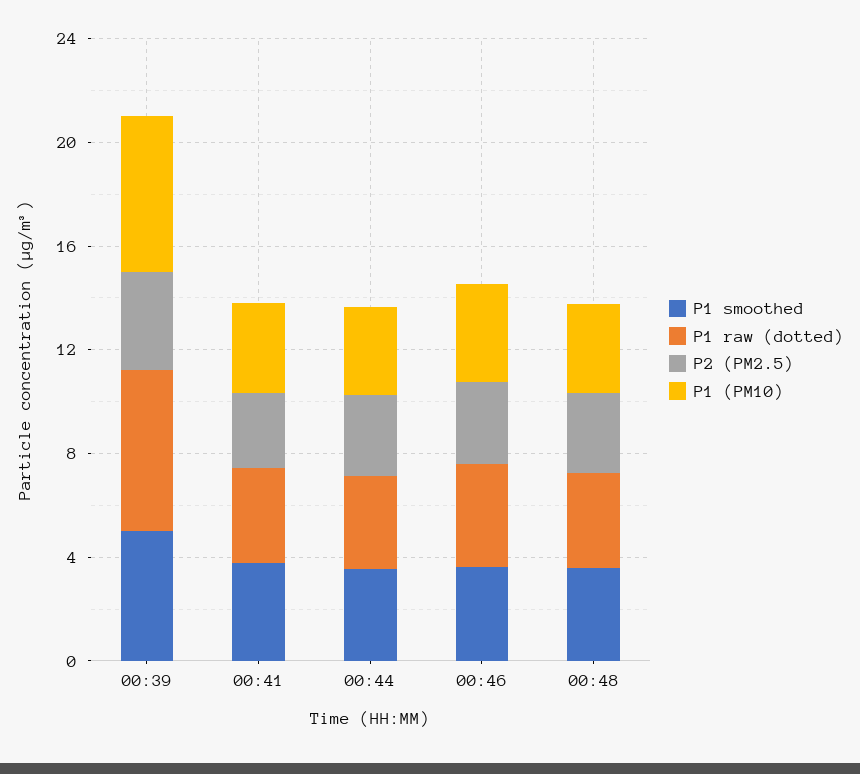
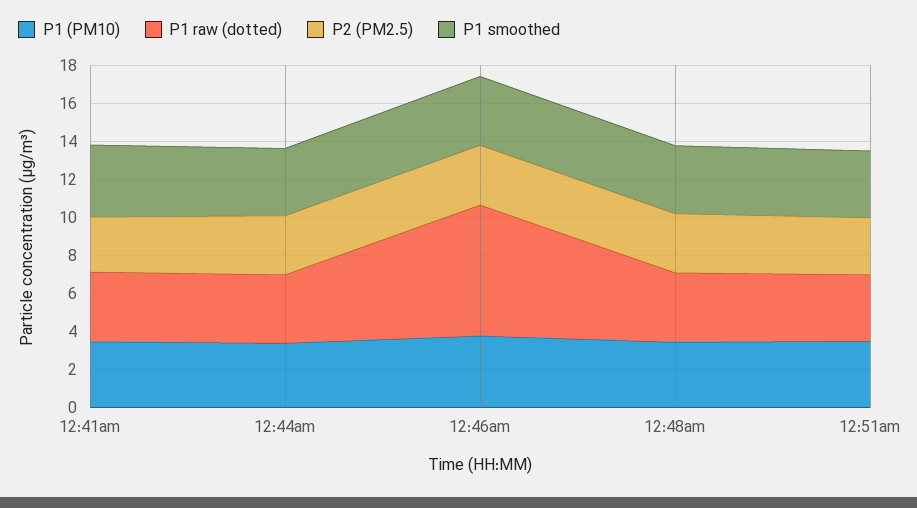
P1 smoothed, 00:39: 5 -> none
P1 raw (dotted), 00:39: 6 -> none
P2 (PM2.5), 00:39: 4 -> none
P1 (PM10), 00:39: 6 -> none
P1 raw (dotted), 00:46: 4 -> 7
P1 (PM10), 12:51am: none -> 3.5
P1 raw (dotted), 12:51am: none -> 3.5
P2 (PM2.5), 12:51am: none -> 3
P1 smoothed, 12:51am: none -> 3.5

